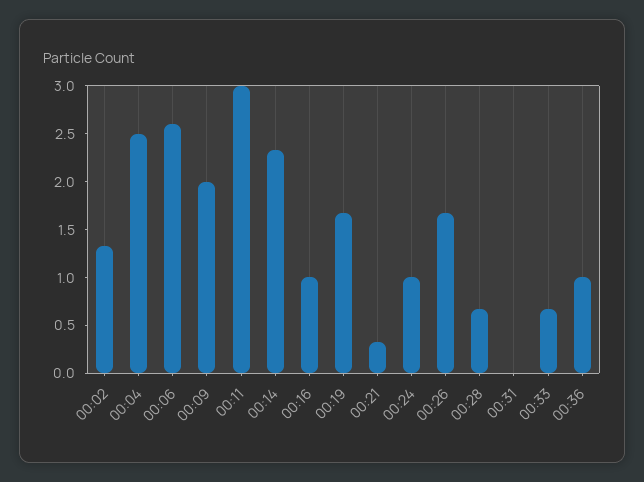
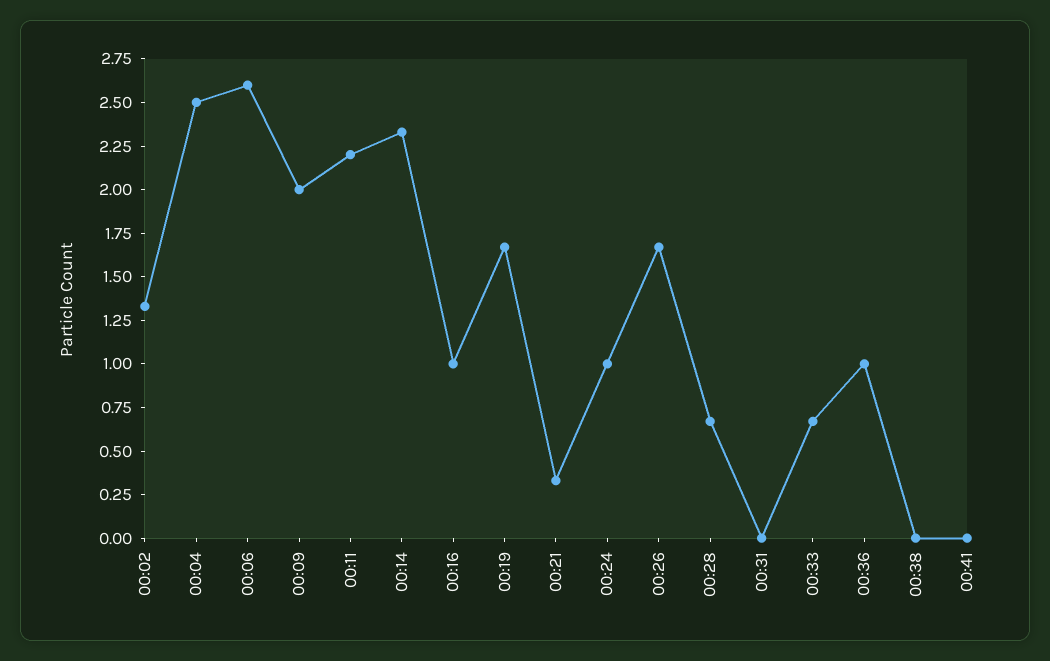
00:11: 3 -> 2.2
00:38: none -> 0
00:41: none -> 0

